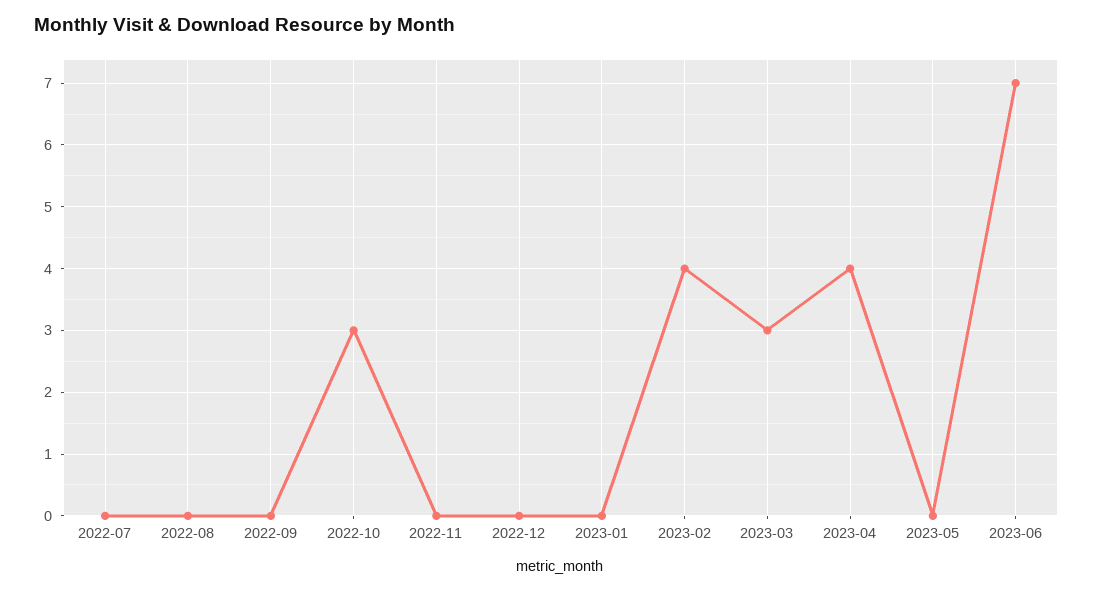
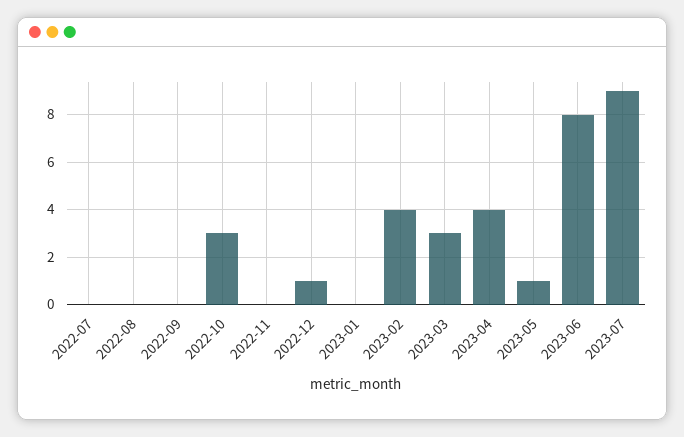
2022-12: 0 -> 1
2023-05: 0 -> 1
2023-06: 7 -> 8
2023-07: none -> 9

